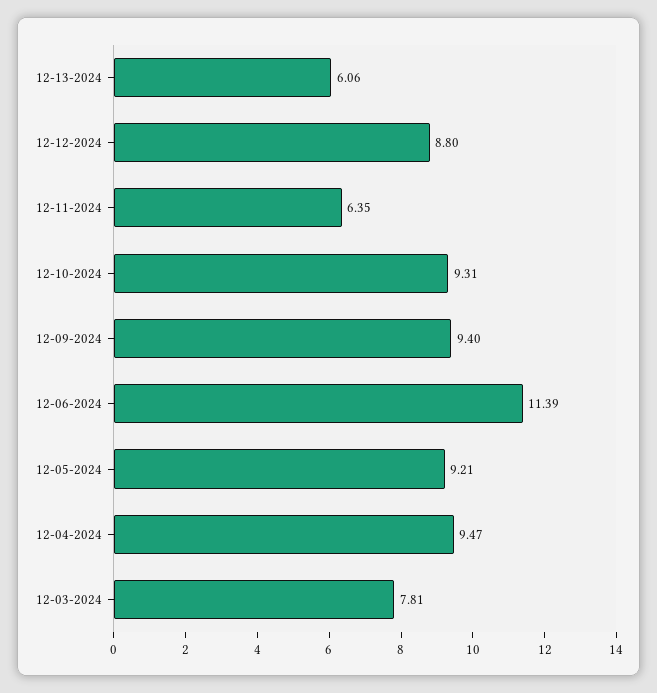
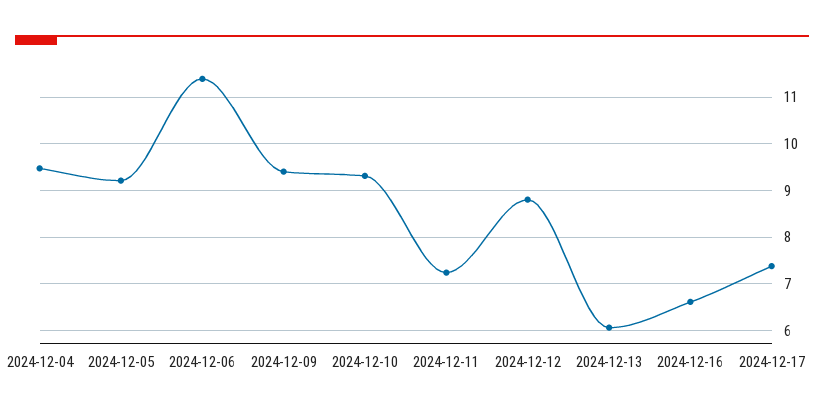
12-11-2024: 6.35 -> 7.2
12-03-2024: 7.81 -> none
2024-12-16: none -> 6.6
2024-12-17: none -> 7.4

